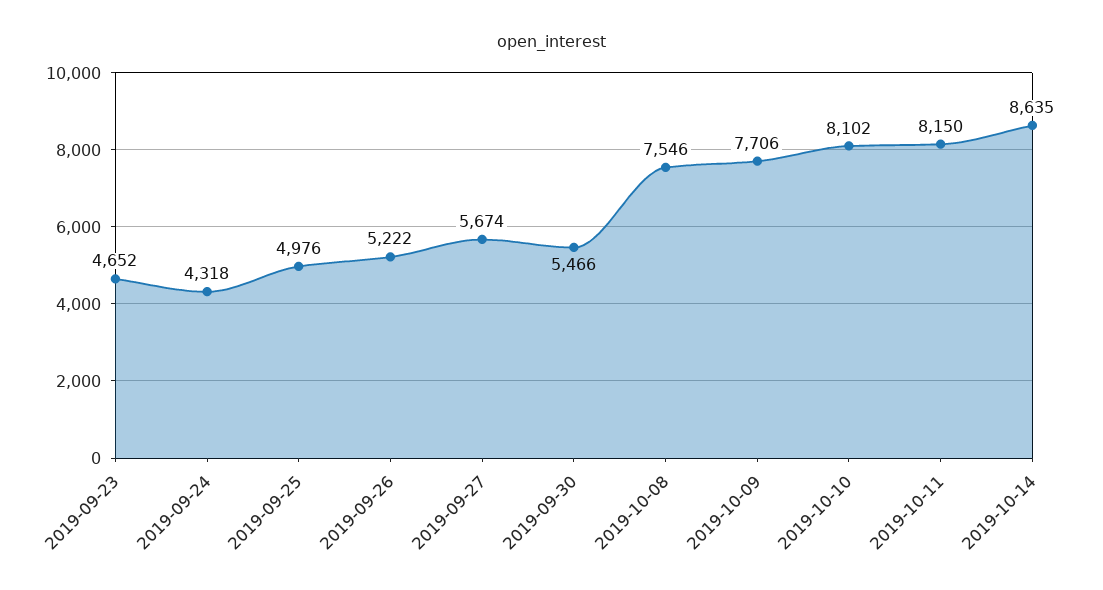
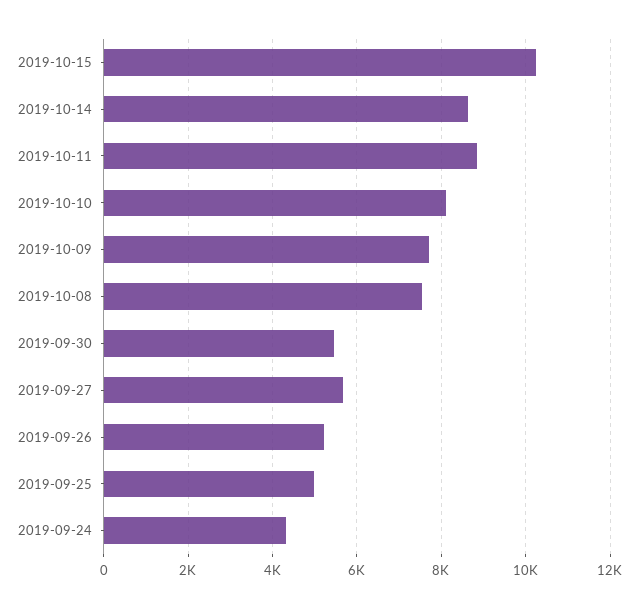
2019-09-23: 4652 -> none
2019-10-11: 8150 -> 8800
2019-10-15: none -> 10200

